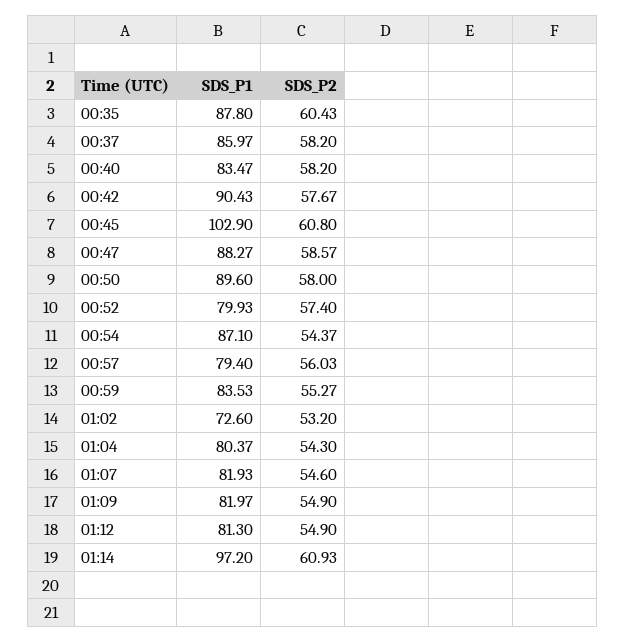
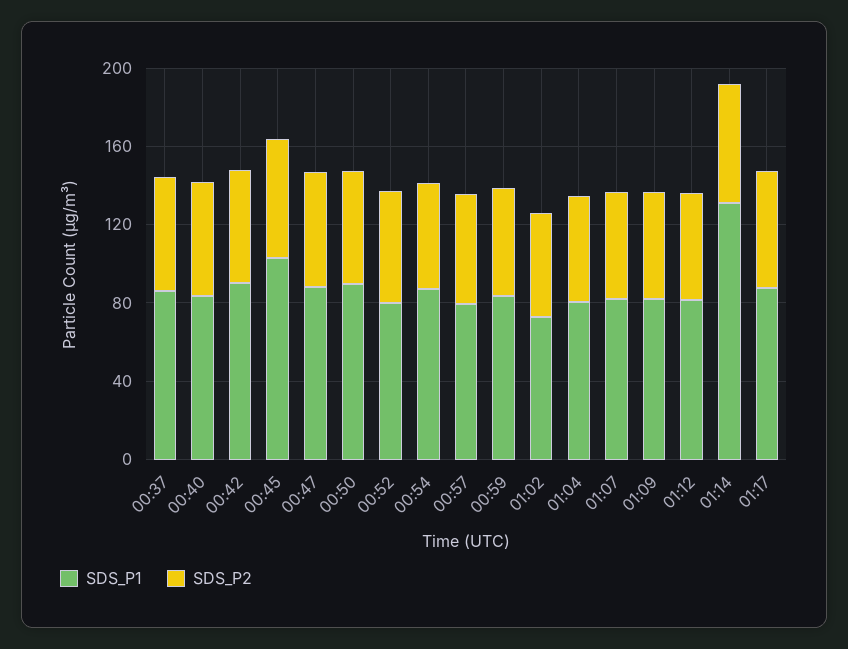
SDS_P1, 00:35: 87.8 -> none
SDS_P2, 00:35: 60.43 -> none
SDS_P1, 01:14: 97.2 -> 130
SDS_P1, 01:17: none -> 90
SDS_P2, 01:17: none -> 60

